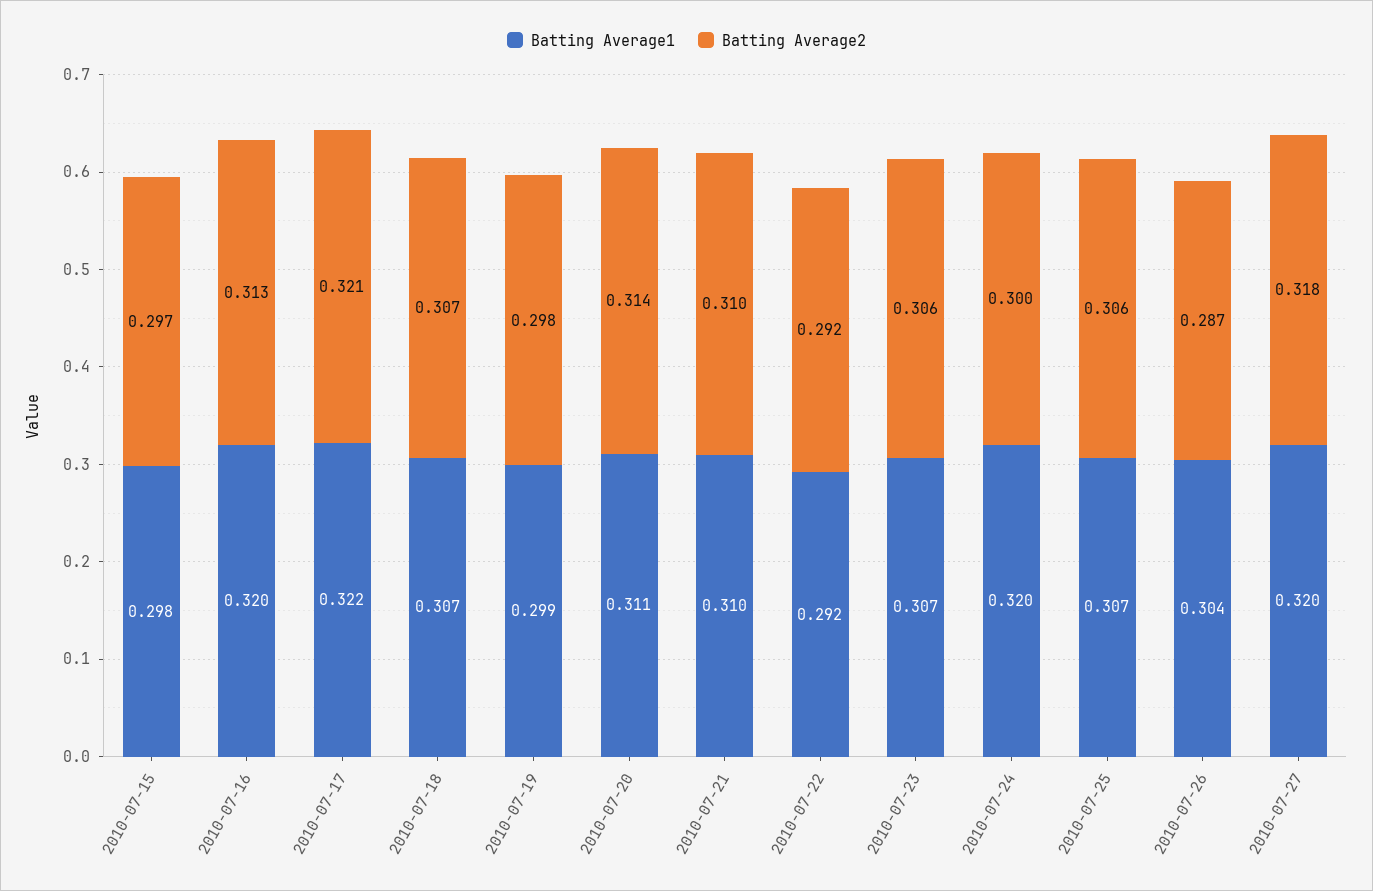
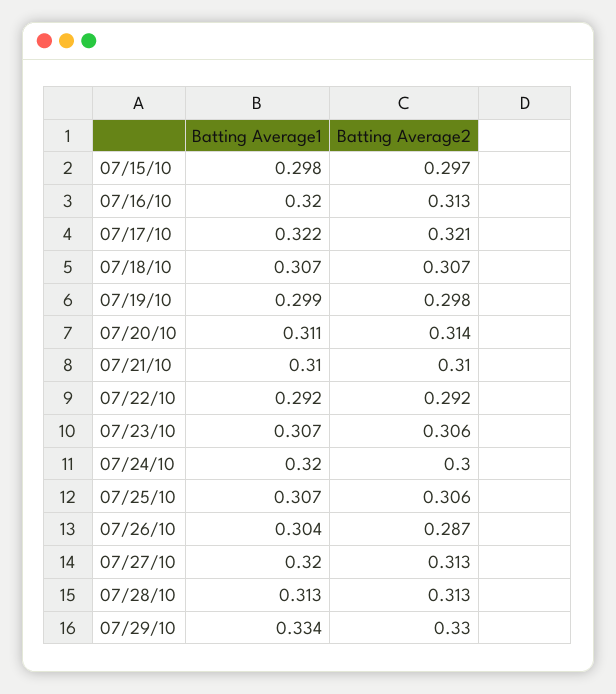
Batting Average2, 2010-07-27: 0.318 -> 0.313
Batting Average1, 07/28/10: none -> 0.313
Batting Average2, 07/28/10: none -> 0.313
Batting Average1, 07/29/10: none -> 0.334
Batting Average2, 07/29/10: none -> 0.33

